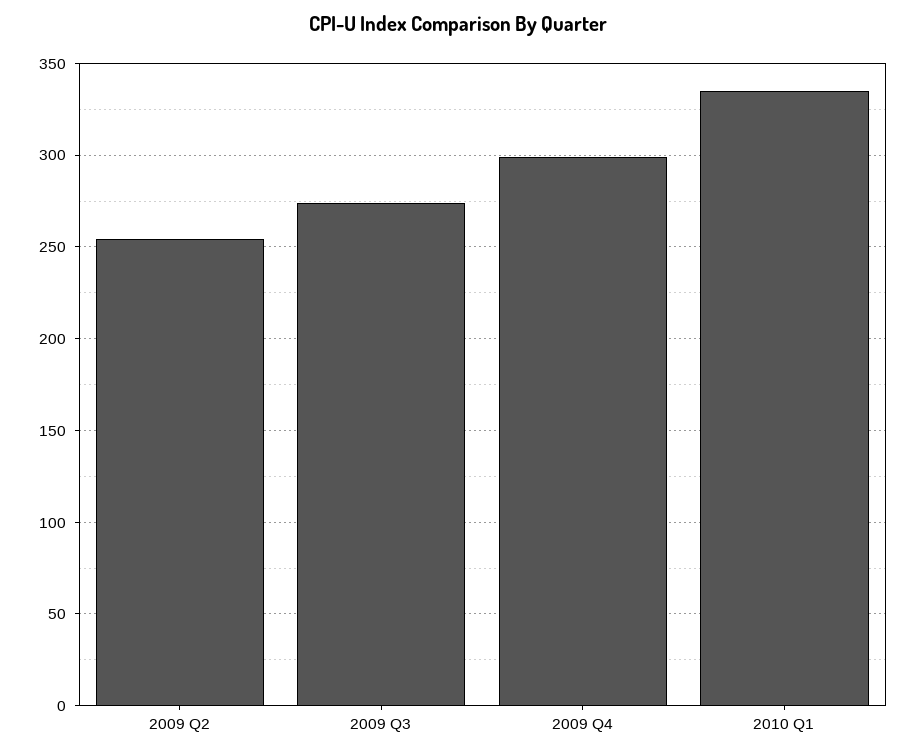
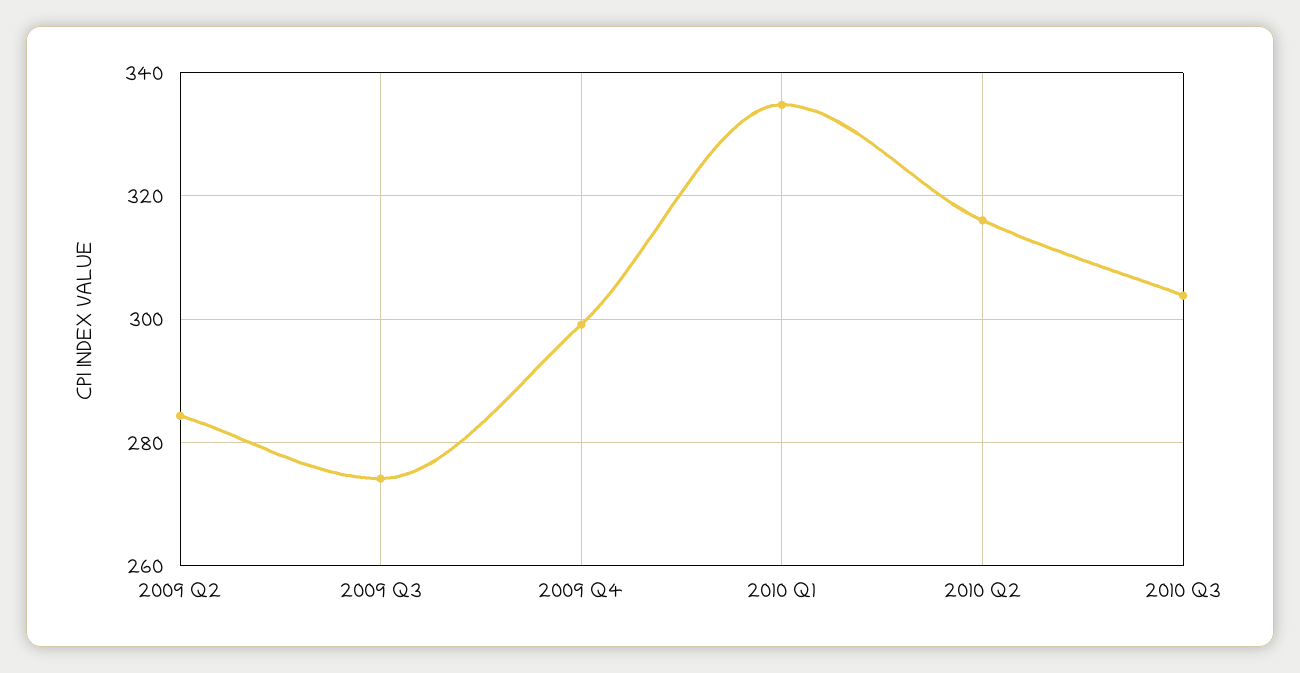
2009 Q2: 255 -> 284
2010 Q2: none -> 316
2010 Q3: none -> 304

